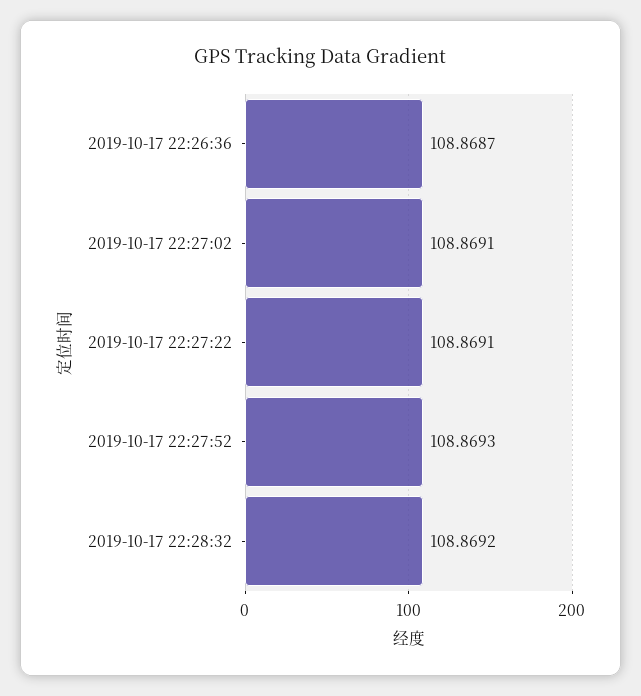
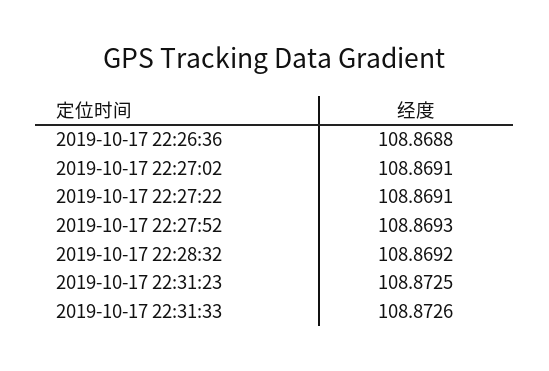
2019-10-17 22:26:36: 108.8687 -> 108.8688
2019-10-17 22:31:23: none -> 108.8725
2019-10-17 22:31:33: none -> 108.8726

